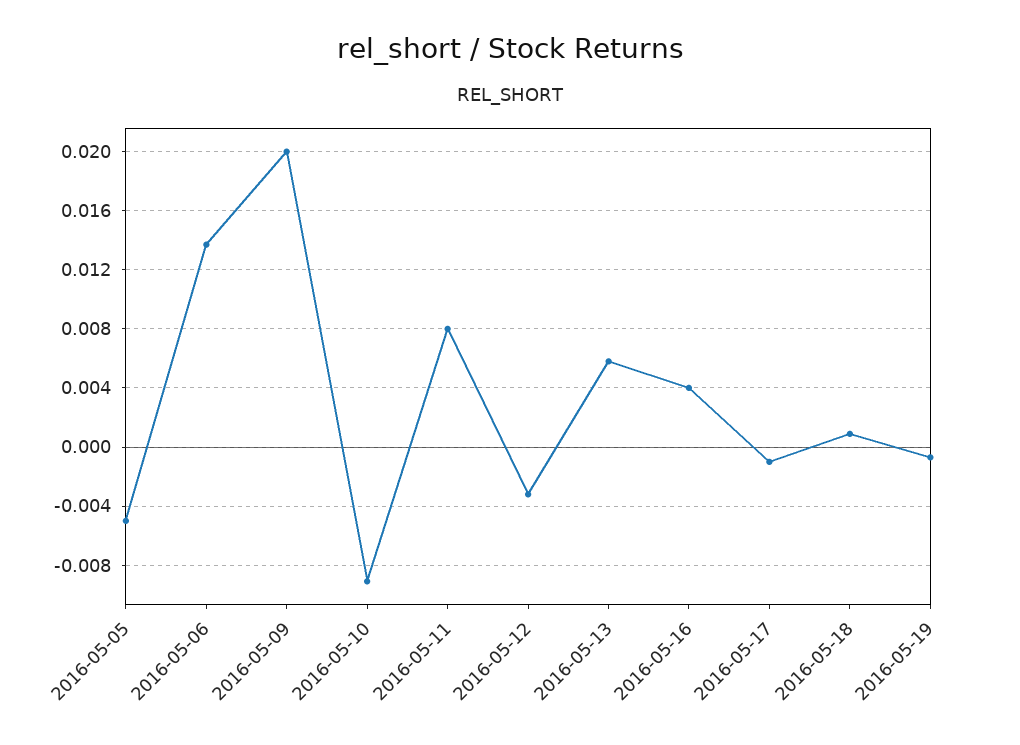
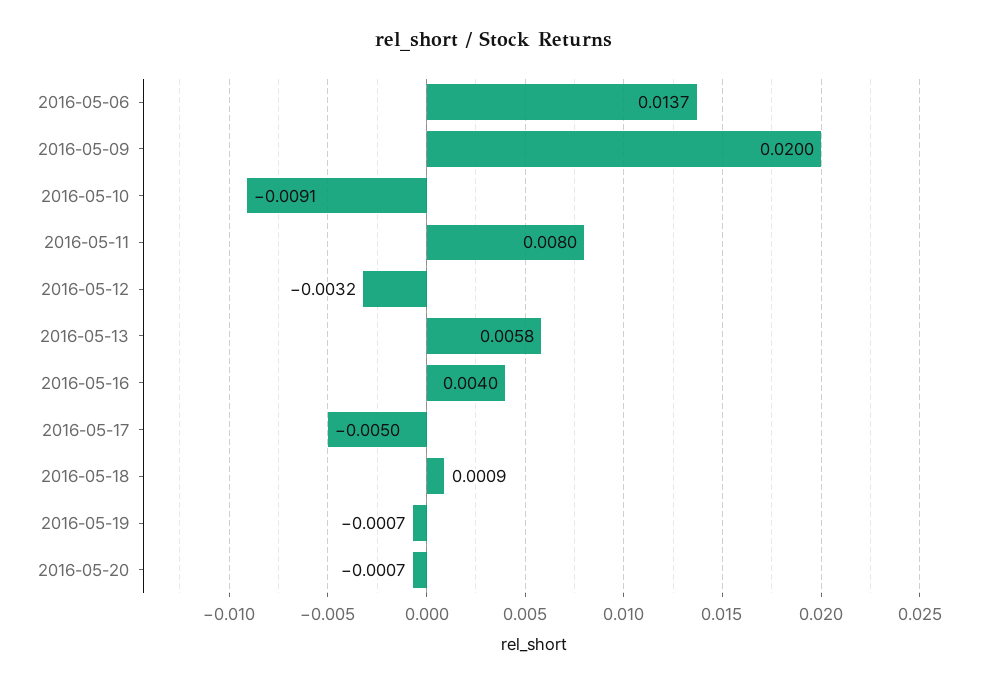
2016-05-05: -0.005 -> none
2016-05-17: -0.001 -> -0.005
2016-05-20: none -> -0.0007

